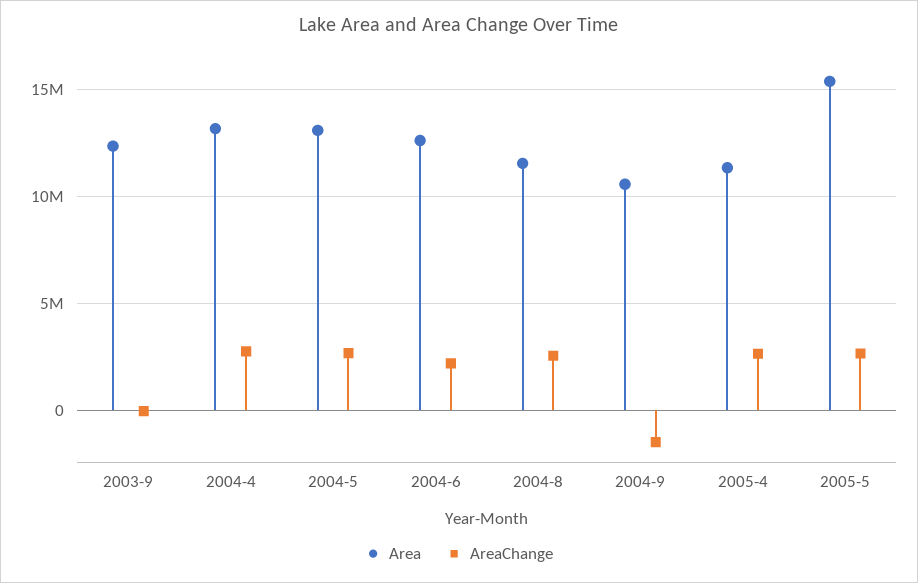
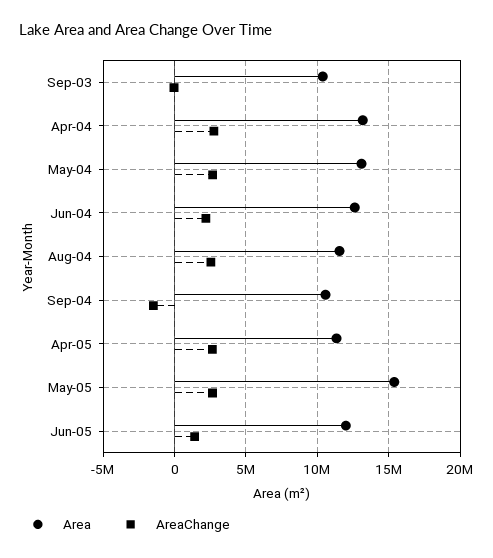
Area, 2003-9: 12500000 -> 10500000
Area, Jun-05: none -> 12000000
AreaChange, Jun-05: none -> 1500000

